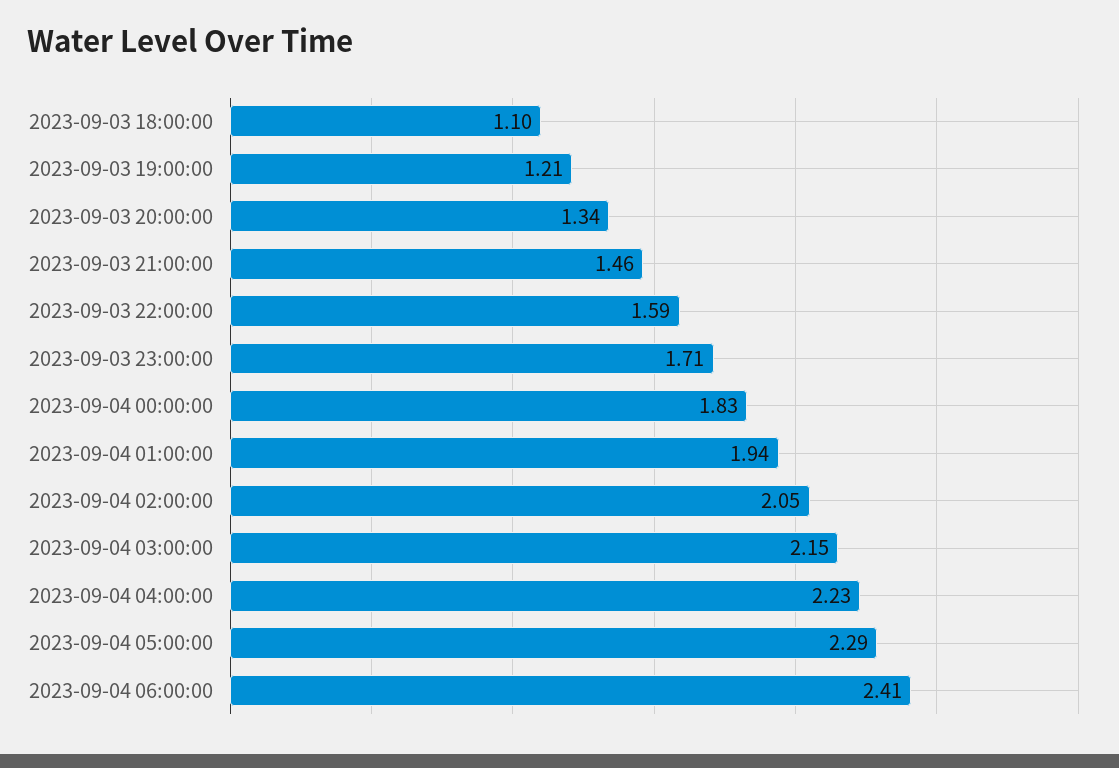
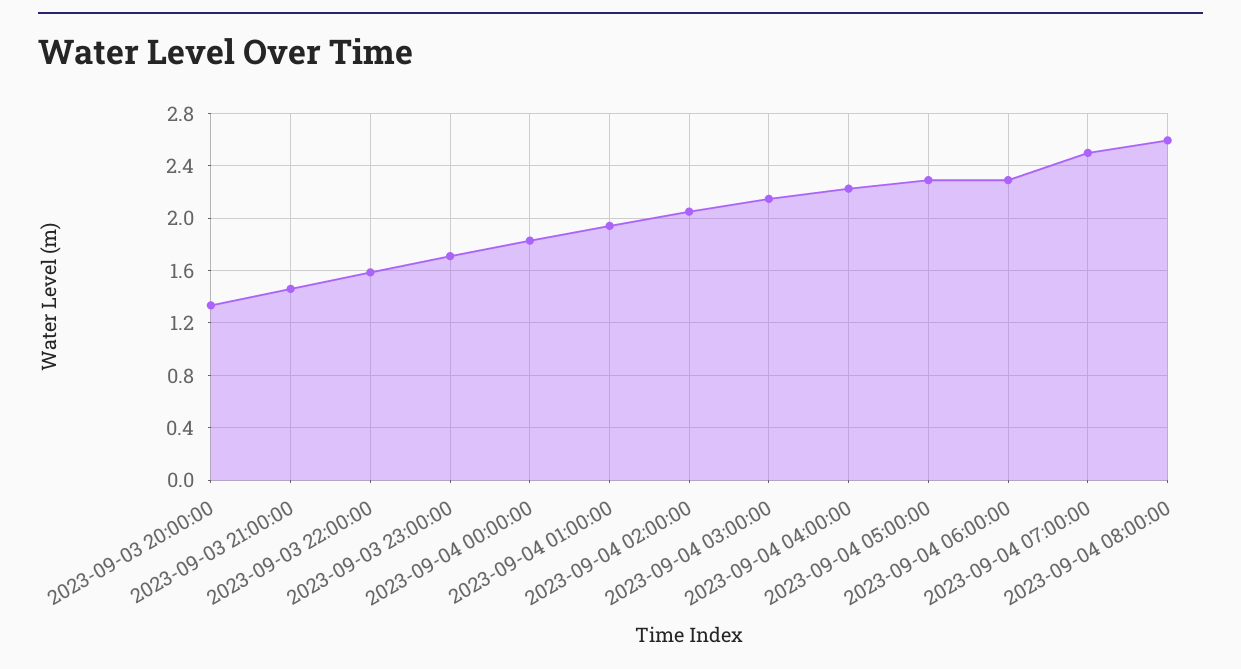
2023-09-03 18:00:00: 1.1 -> none
2023-09-03 19:00:00: 1.21 -> none
2023-09-04 06:00:00: 2.41 -> 2.3
2023-09-04 07:00:00: none -> 2.5
2023-09-04 08:00:00: none -> 2.6

